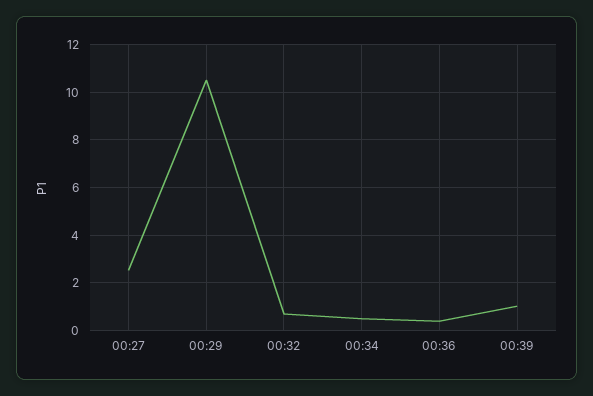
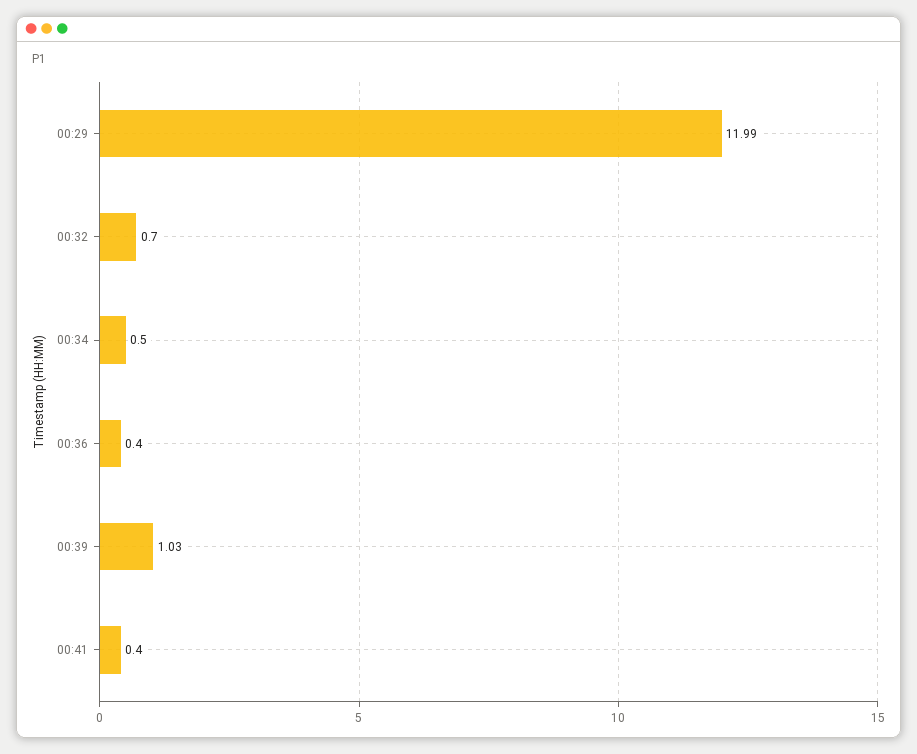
00:27: 2.5 -> none
00:29: 10.5 -> 11.99
00:41: none -> 0.4

